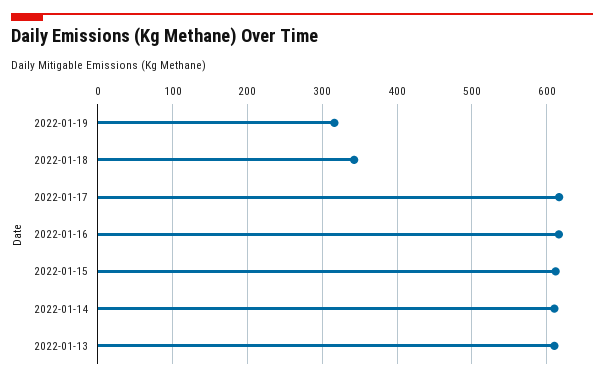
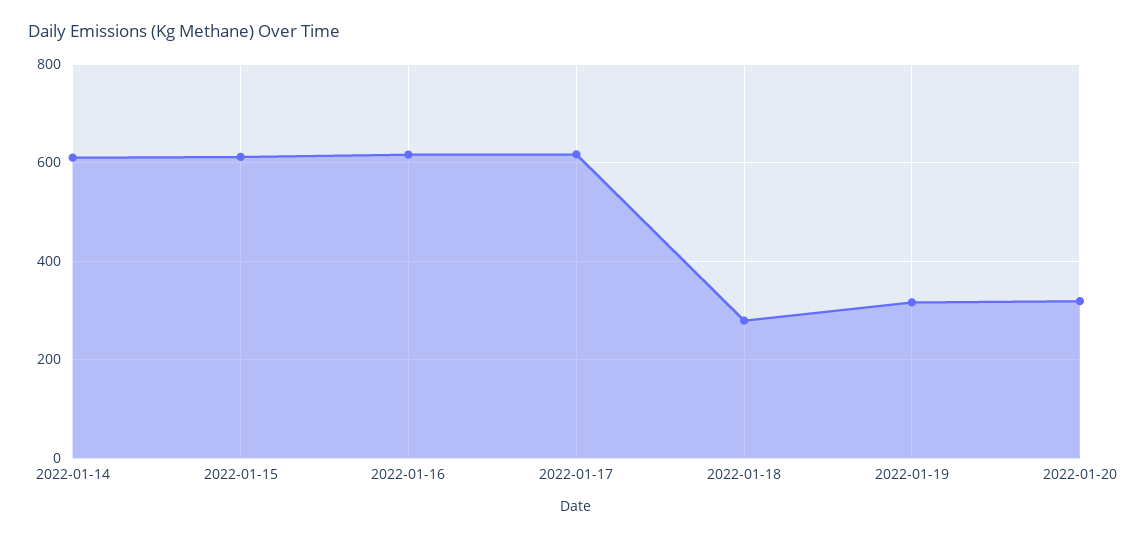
2022-01-18: 340 -> 280
2022-01-13: 610 -> none
2022-01-20: none -> 320

